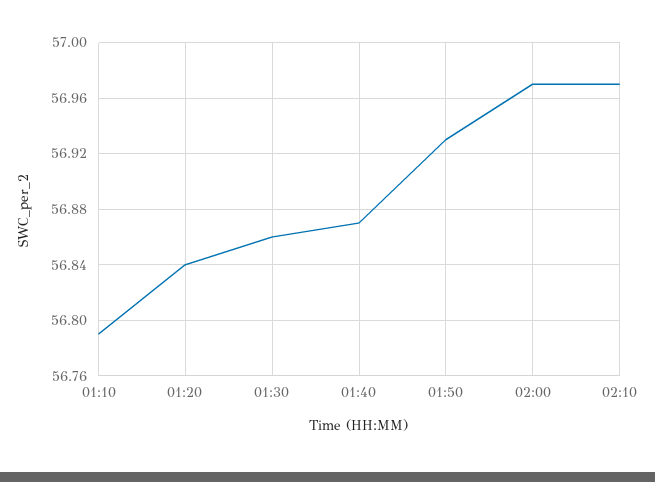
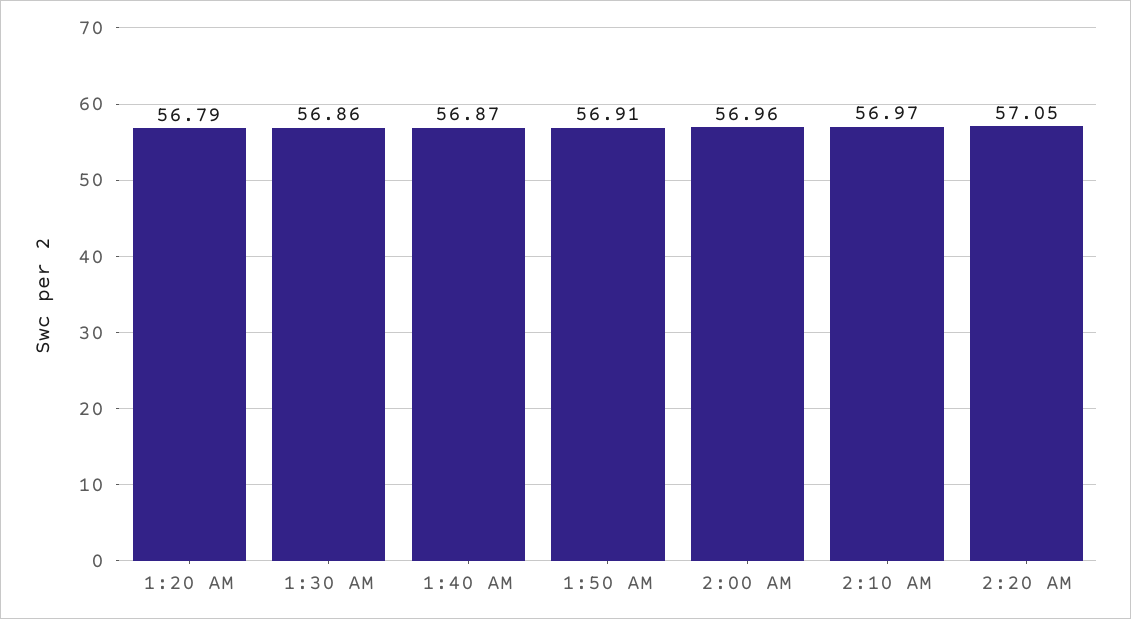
01:10: 56.79 -> none
01:20: 56.84 -> 56.79
01:50: 56.93 -> 56.91
02:00: 56.97 -> 56.96
2:20 AM: none -> 57.05

